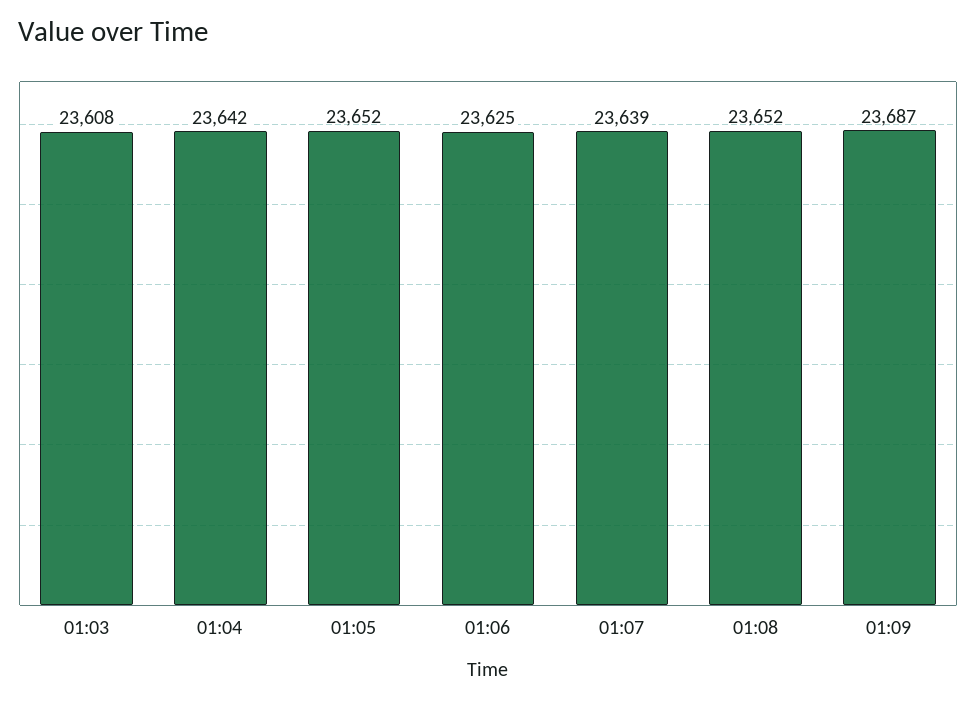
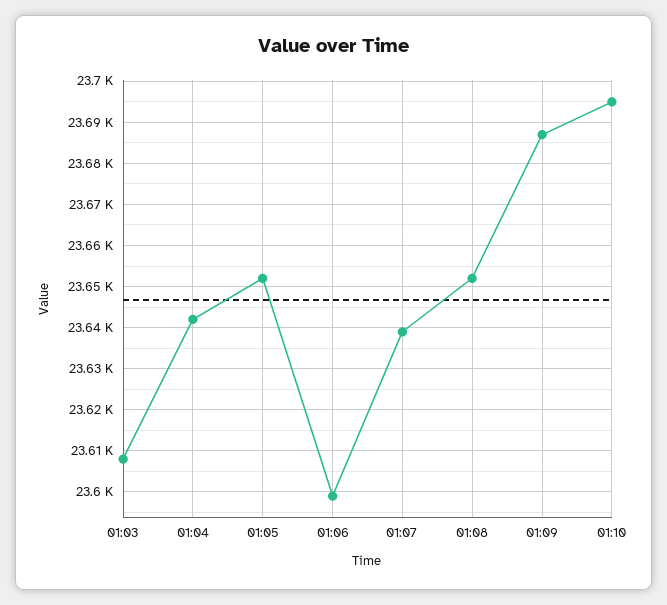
01:06: 23625 -> 23600
01:10: none -> 23695

